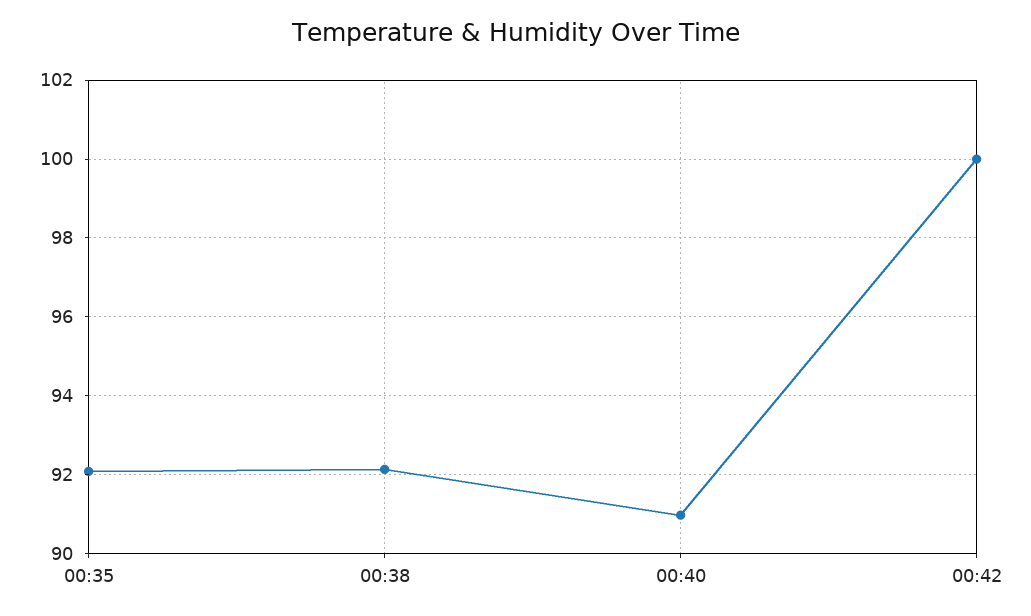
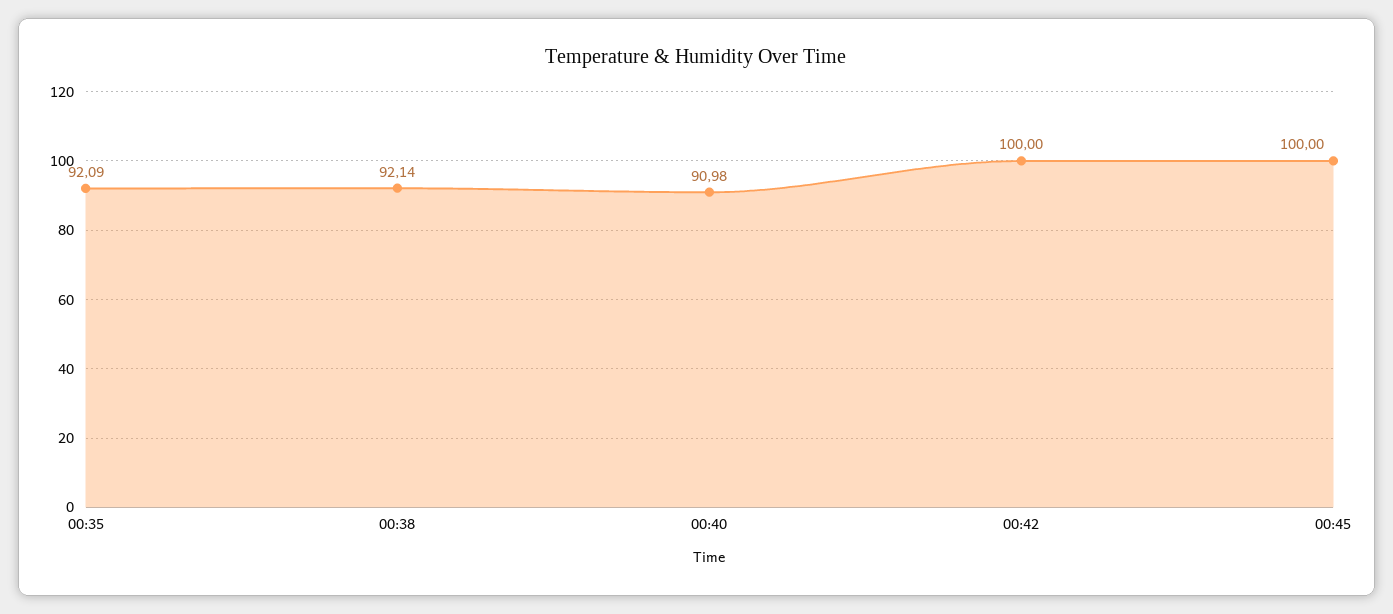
00:45: none -> 100

